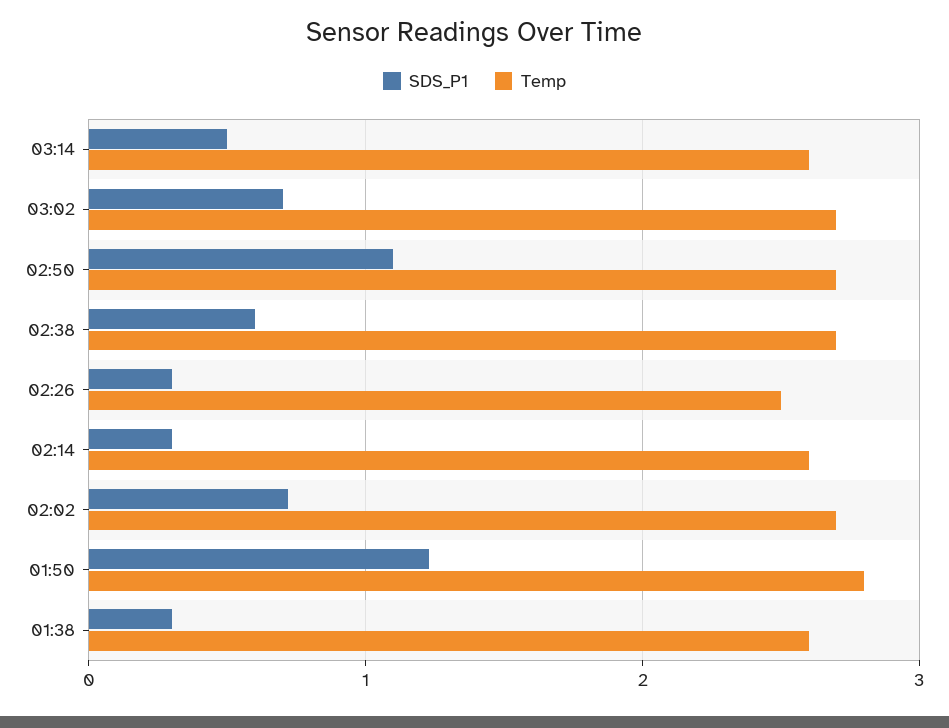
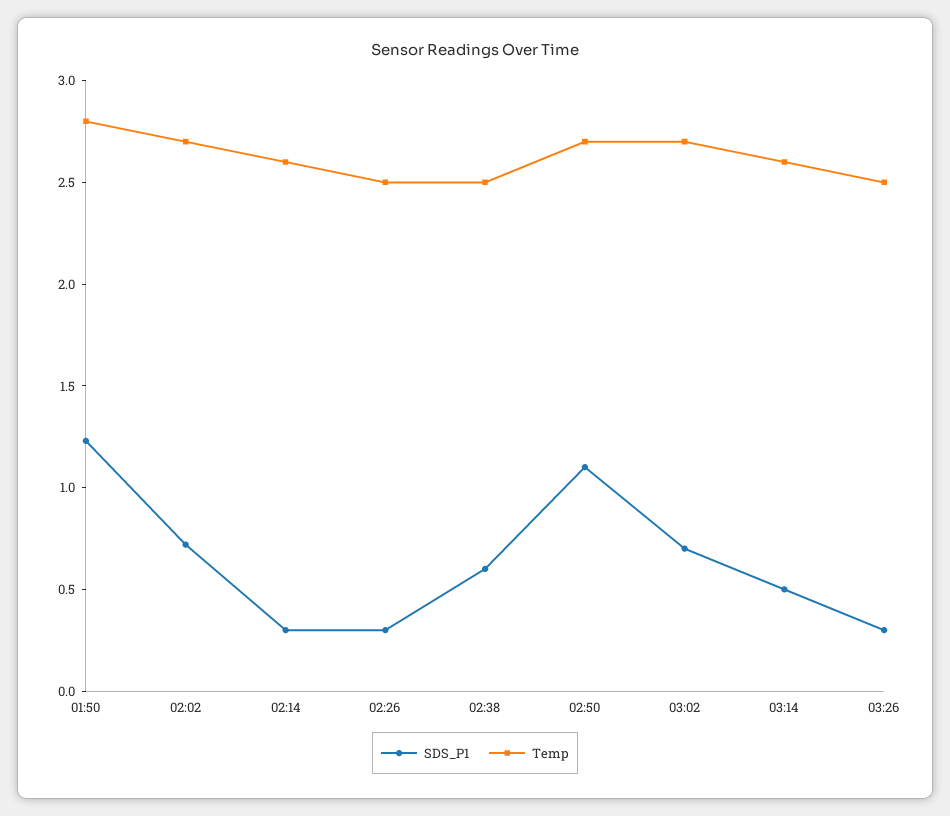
Temp, 02:38: 2.7 -> 2.5
SDS_P1, 01:38: 0.3 -> none
Temp, 01:38: 2.6 -> none
SDS_P1, 03:26: none -> 0.3
Temp, 03:26: none -> 2.5

